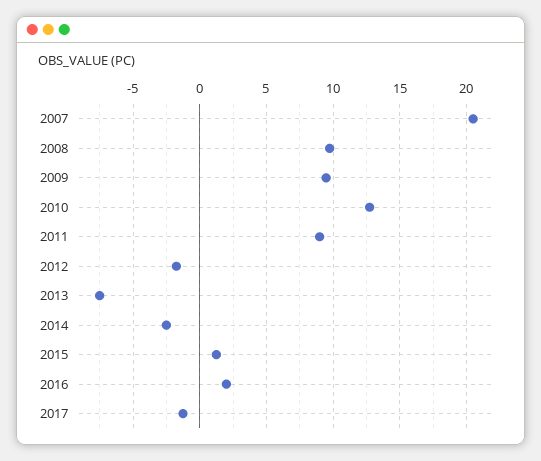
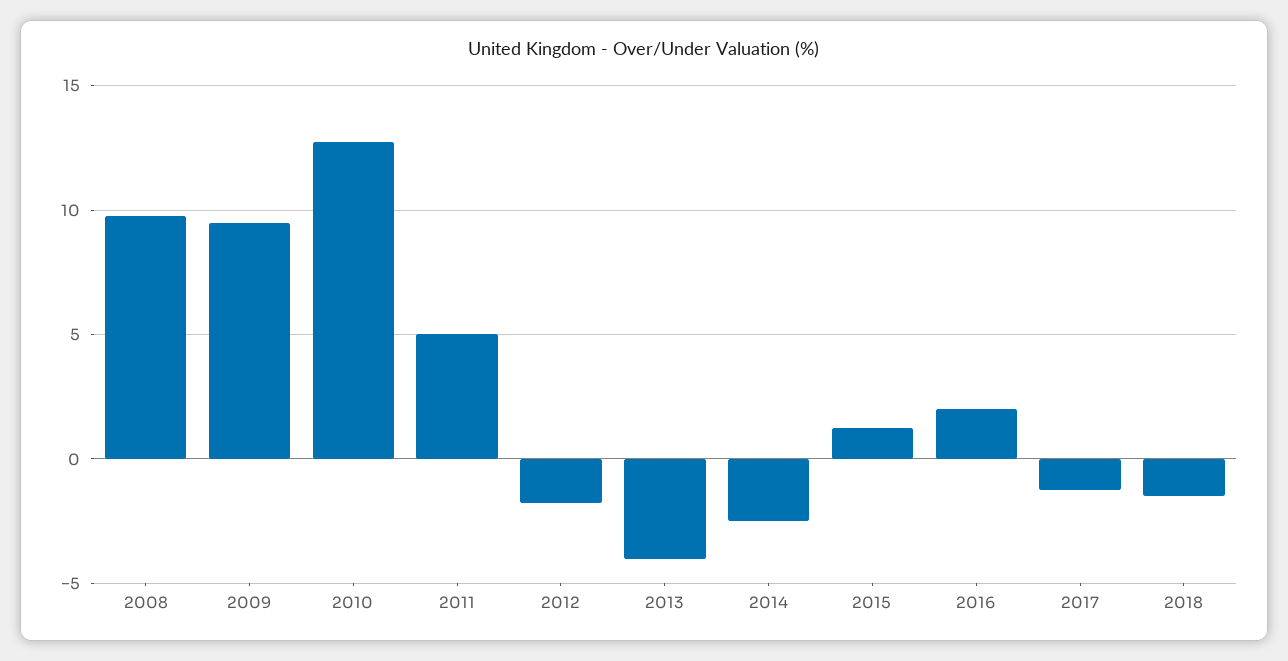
2007: 20.5 -> none
2011: 9 -> 5
2013: -7.5 -> -4
2018: none -> -1.5

